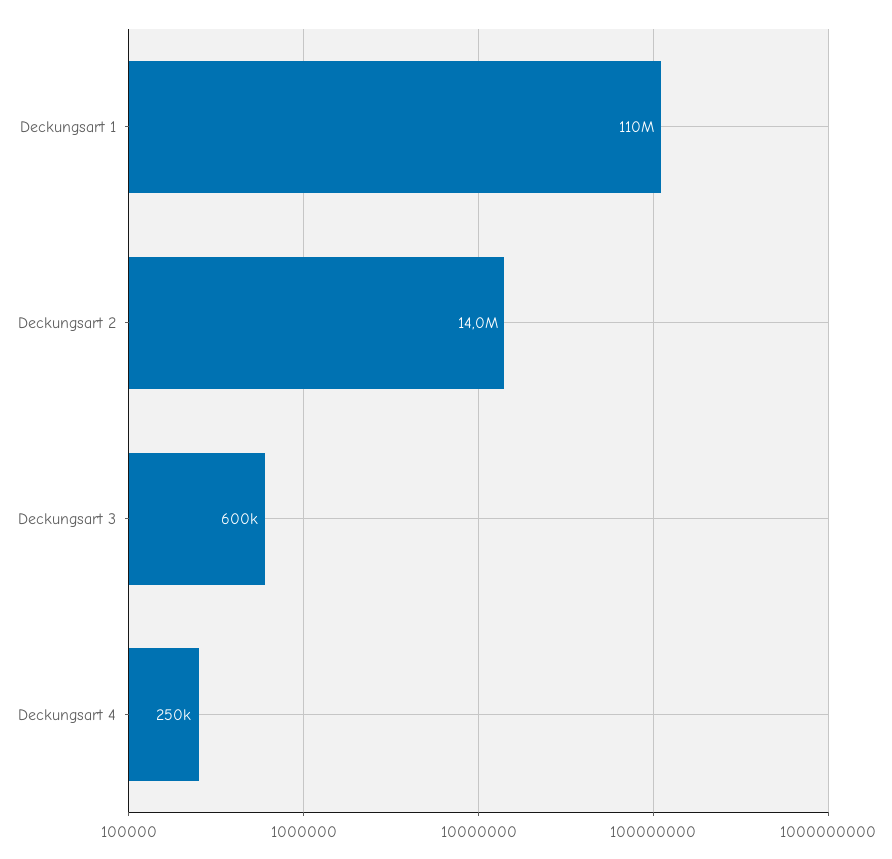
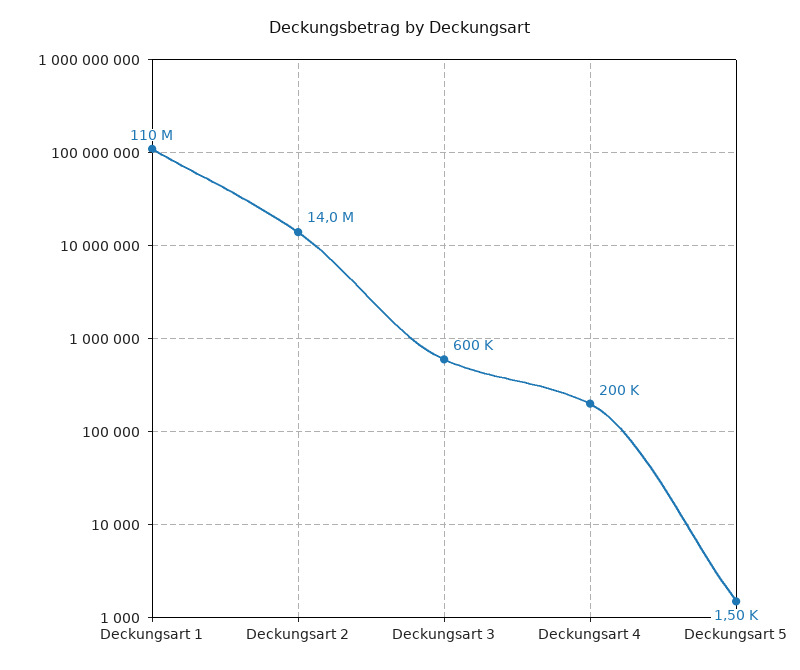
Deckungsart 4: 250000 -> 200000
Deckungsart 5: none -> 1500

